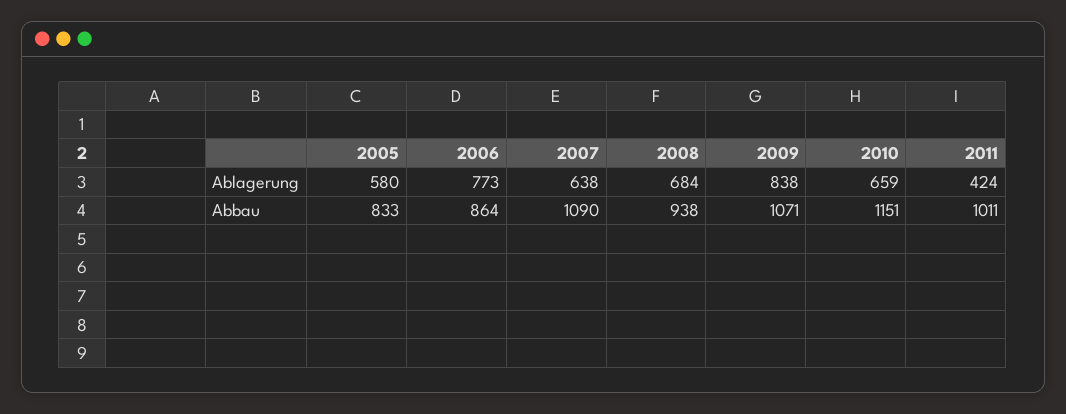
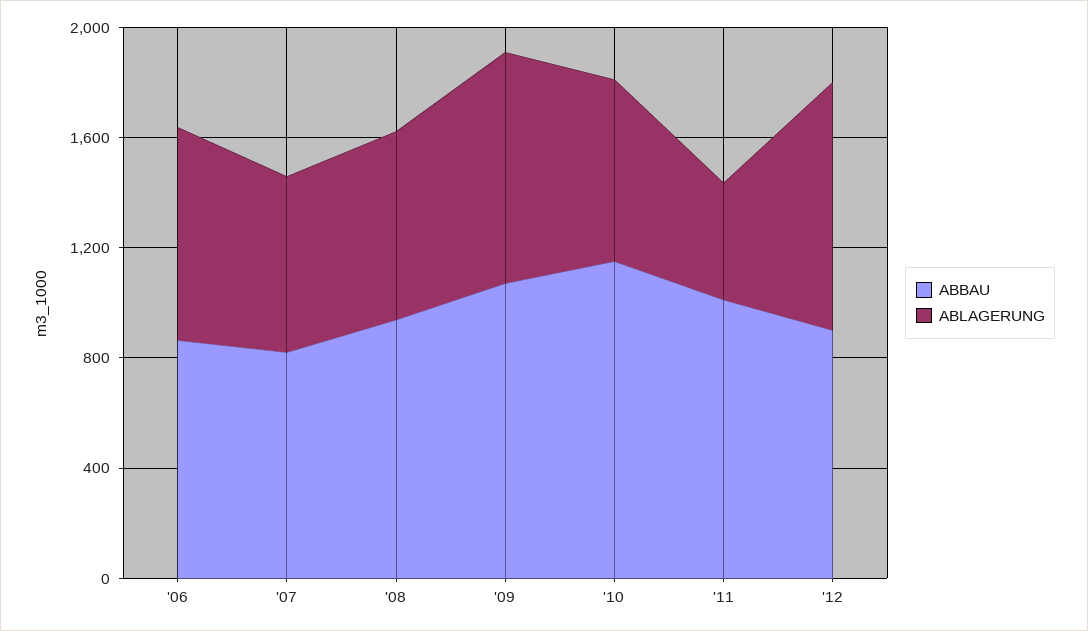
Ablagerung, 2005: 580 -> none
Abbau, 2005: 833 -> none
Abbau, 2007: 1090 -> 800
Abbau, '12: none -> 900
Ablagerung, '12: none -> 900

